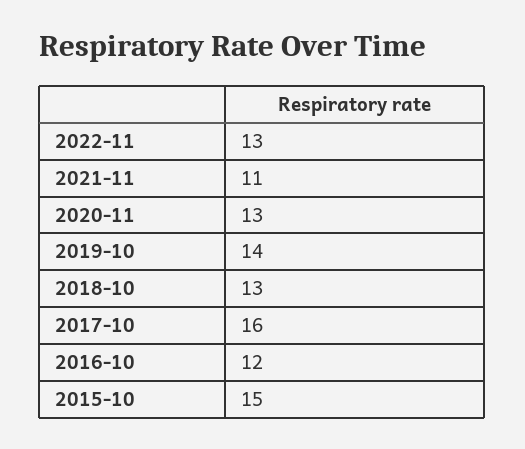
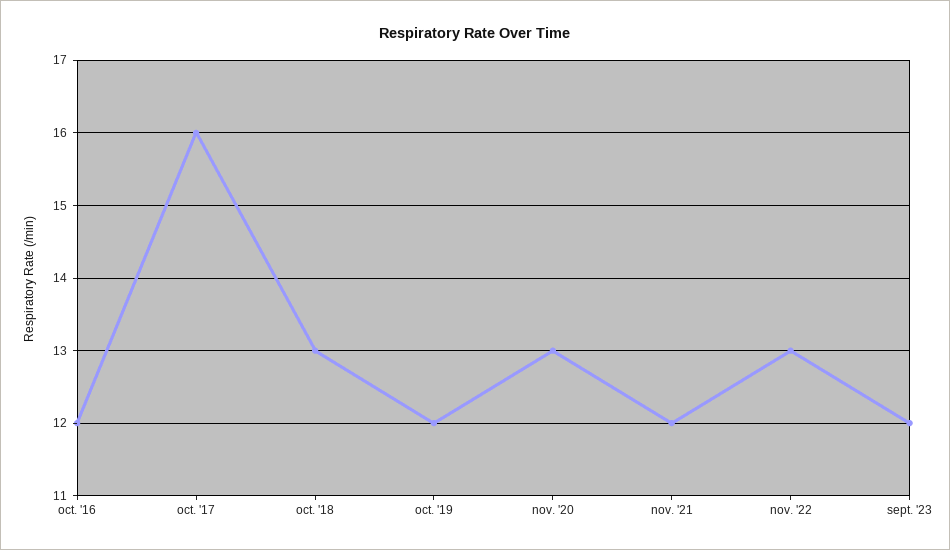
2021-11: 11 -> 12
2019-10: 14 -> 12
2015-10: 15 -> none
sept. '23: none -> 12

